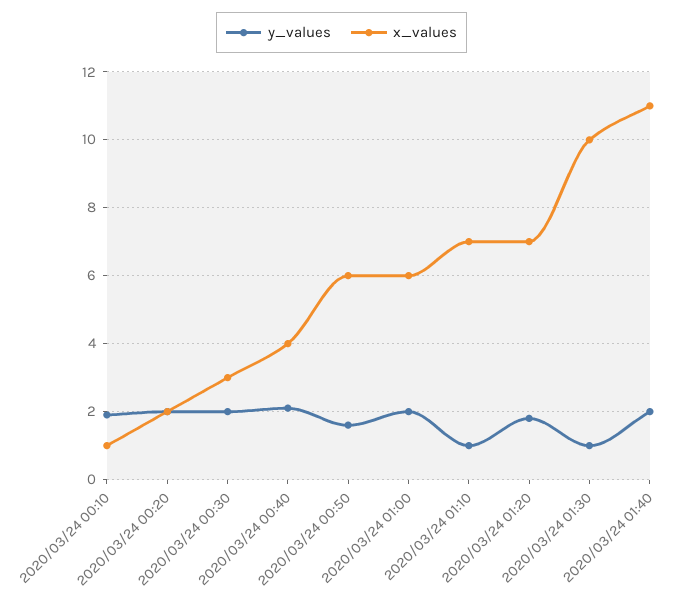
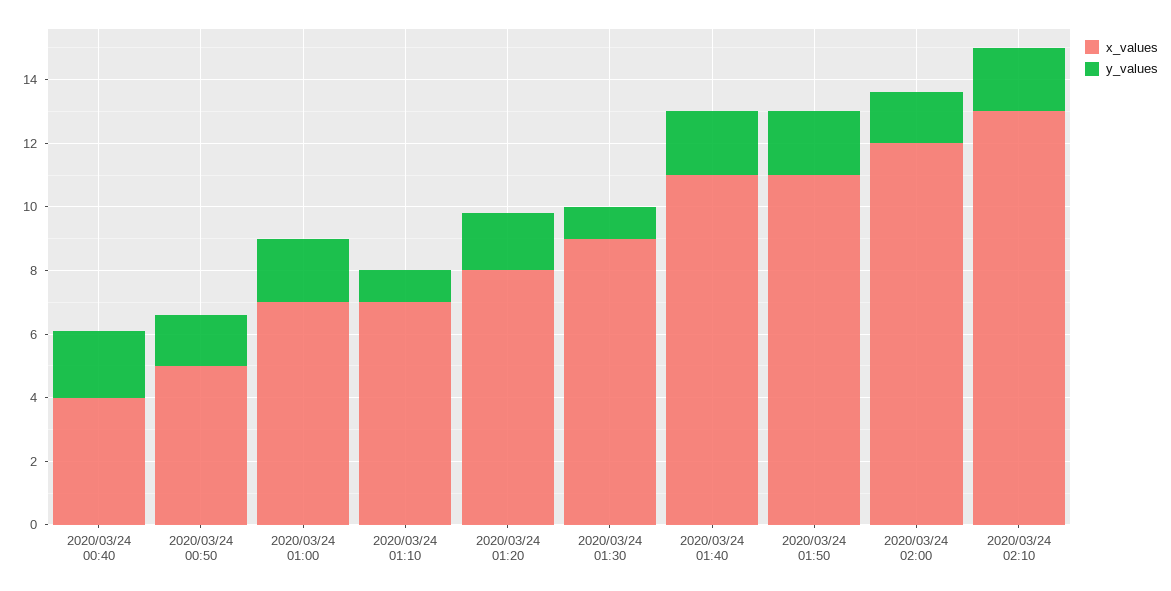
y_values, 2020/03/24 00:10: 2 -> none
x_values, 2020/03/24 00:10: 1 -> none
y_values, 2020/03/24 00:20: 2 -> none
x_values, 2020/03/24 00:20: 2 -> none
y_values, 2020/03/24 00:30: 2 -> none
x_values, 2020/03/24 00:30: 3 -> none
x_values, 2020/03/24 00:50: 6 -> 5
x_values, 2020/03/24 01:00: 6 -> 7
x_values, 2020/03/24 01:20: 7 -> 8
x_values, 2020/03/24 01:30: 10 -> 9
x_values, 2020/03/24 01:50: none -> 11
y_values, 2020/03/24 01:50: none -> 2
x_values, 2020/03/24 02:00: none -> 12
y_values, 2020/03/24 02:00: none -> 1.5
x_values, 2020/03/24 02:10: none -> 13
y_values, 2020/03/24 02:10: none -> 2

